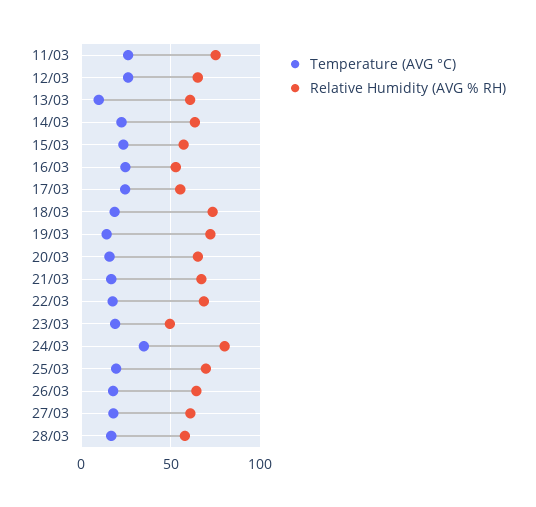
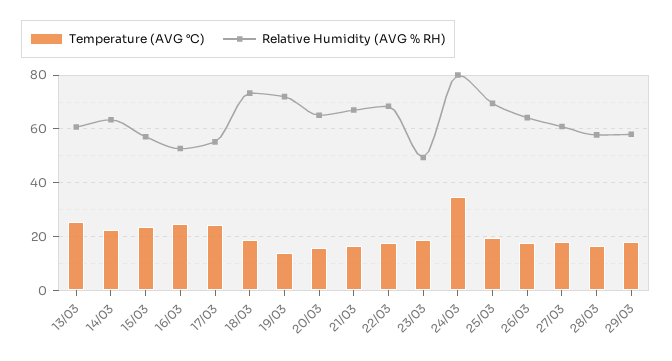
Temperature (AVG °C), 11/03: 25 -> none
Relative Humidity (AVG % RH), 11/03: 75 -> none
Temperature (AVG °C), 12/03: 25 -> none
Relative Humidity (AVG % RH), 12/03: 65 -> none
Temperature (AVG °C), 13/03: 10 -> 25
Temperature (AVG °C), 29/03: none -> 17.5
Relative Humidity (AVG % RH), 29/03: none -> 57.5

